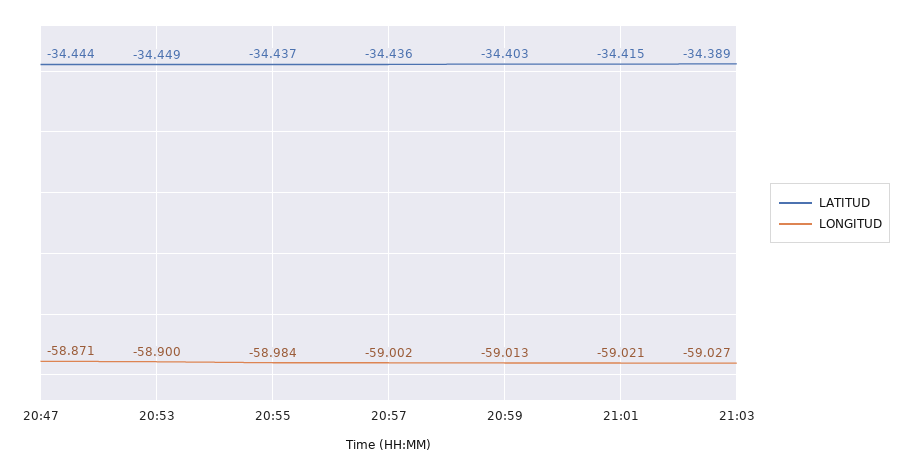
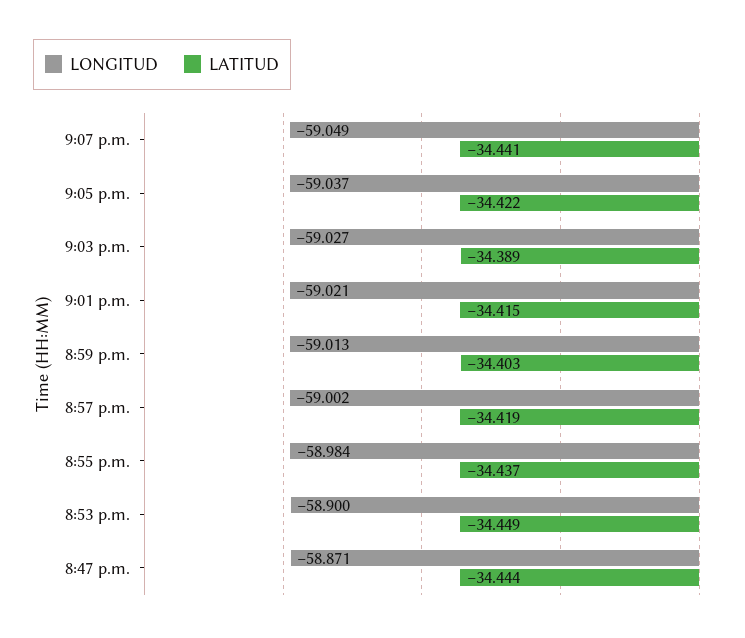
LATITUD, 20:57: -34.436 -> -34.419
LONGITUD, 9:07 p.m.: none -> -59.049
LATITUD, 9:07 p.m.: none -> -34.441
LONGITUD, 9:05 p.m.: none -> -59.037
LATITUD, 9:05 p.m.: none -> -34.422

